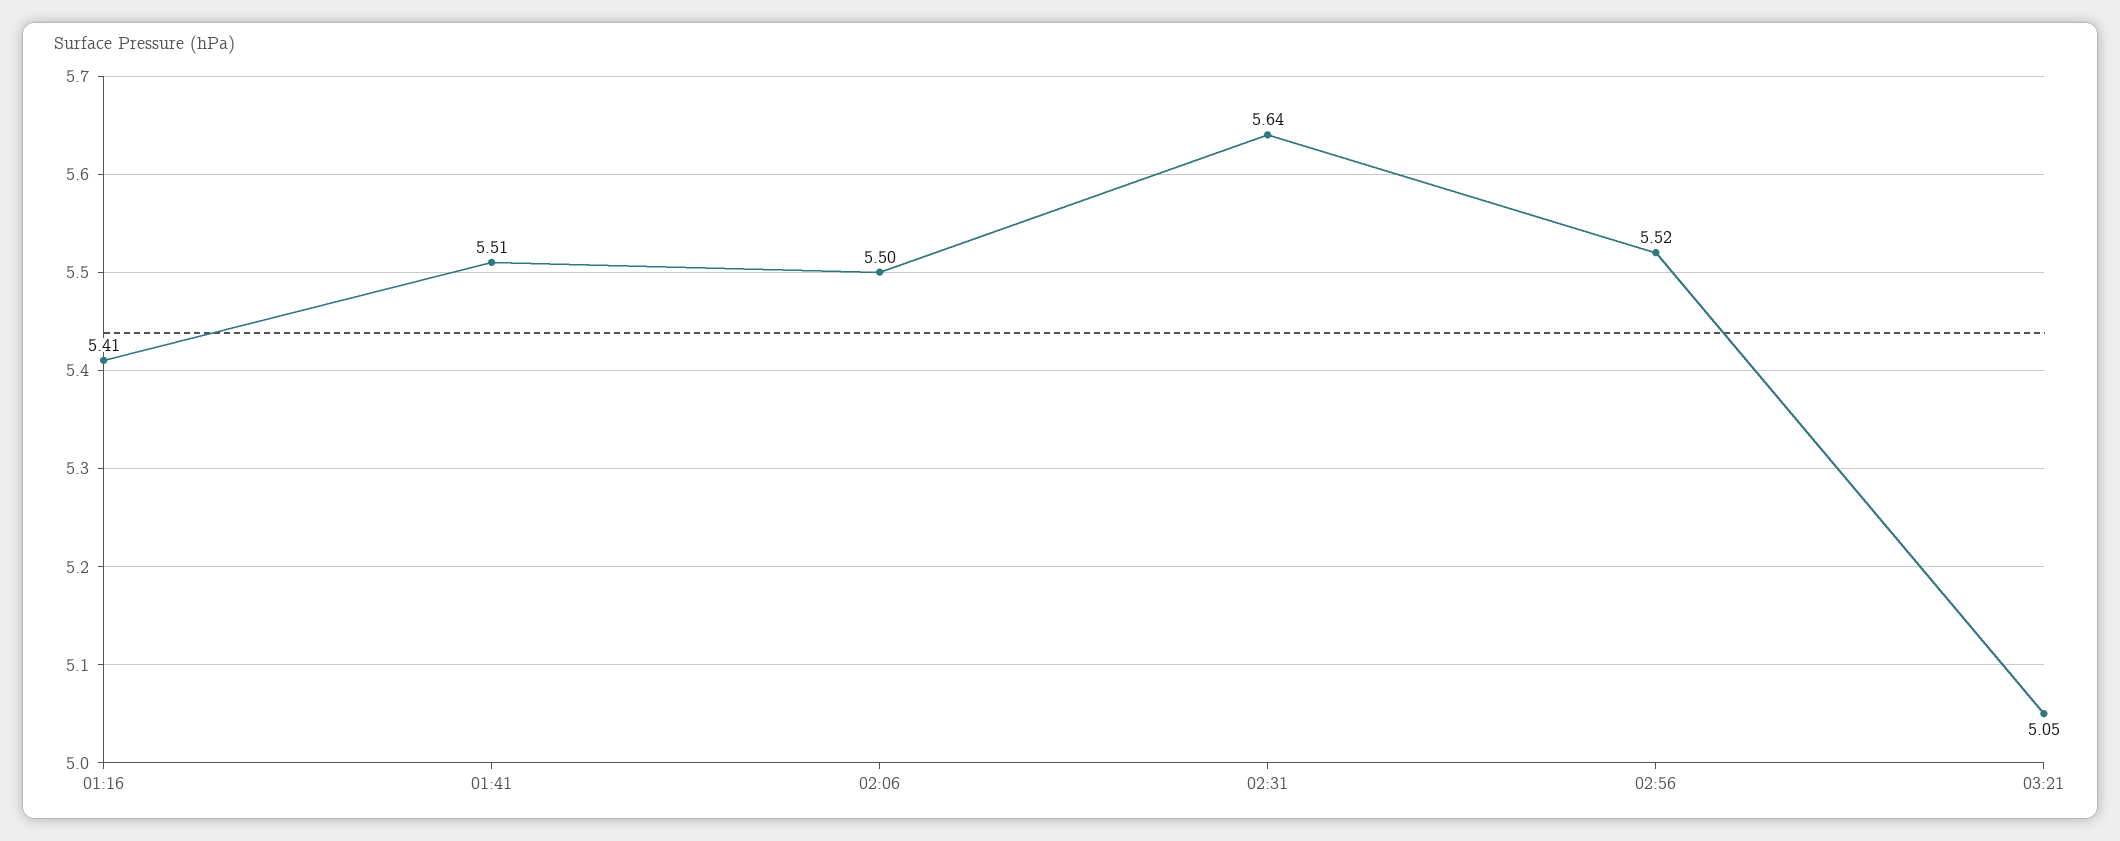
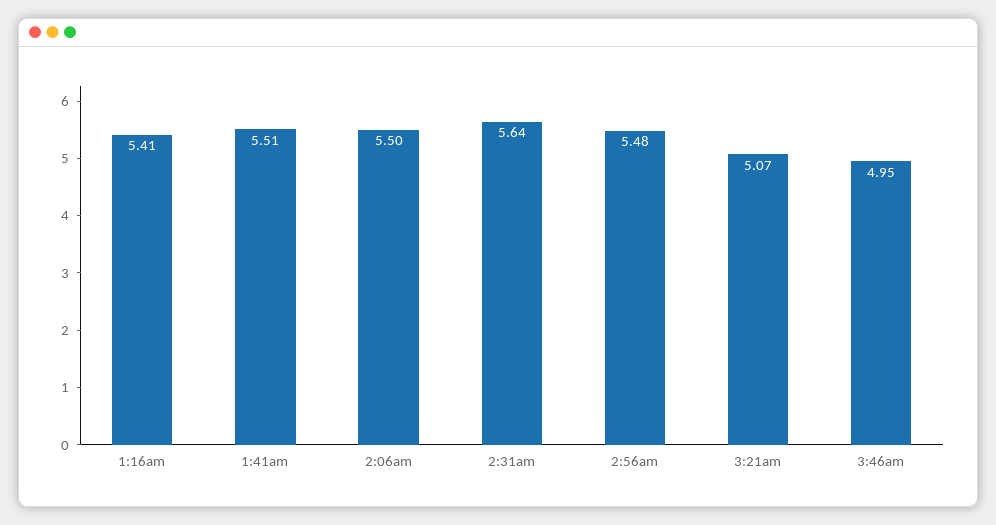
02:56: 5.52 -> 5.48
03:21: 5.05 -> 5.07
3:46am: none -> 4.95

